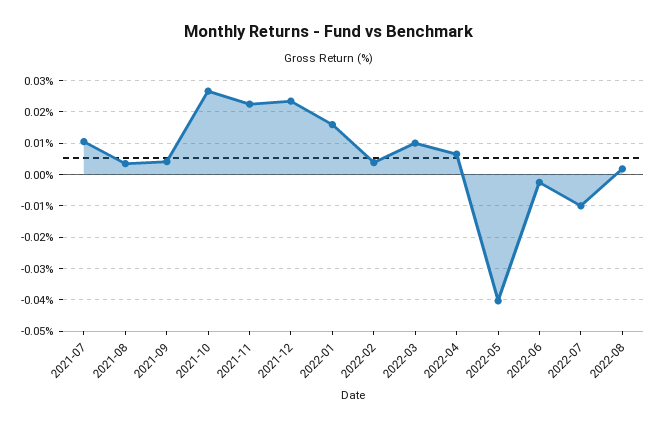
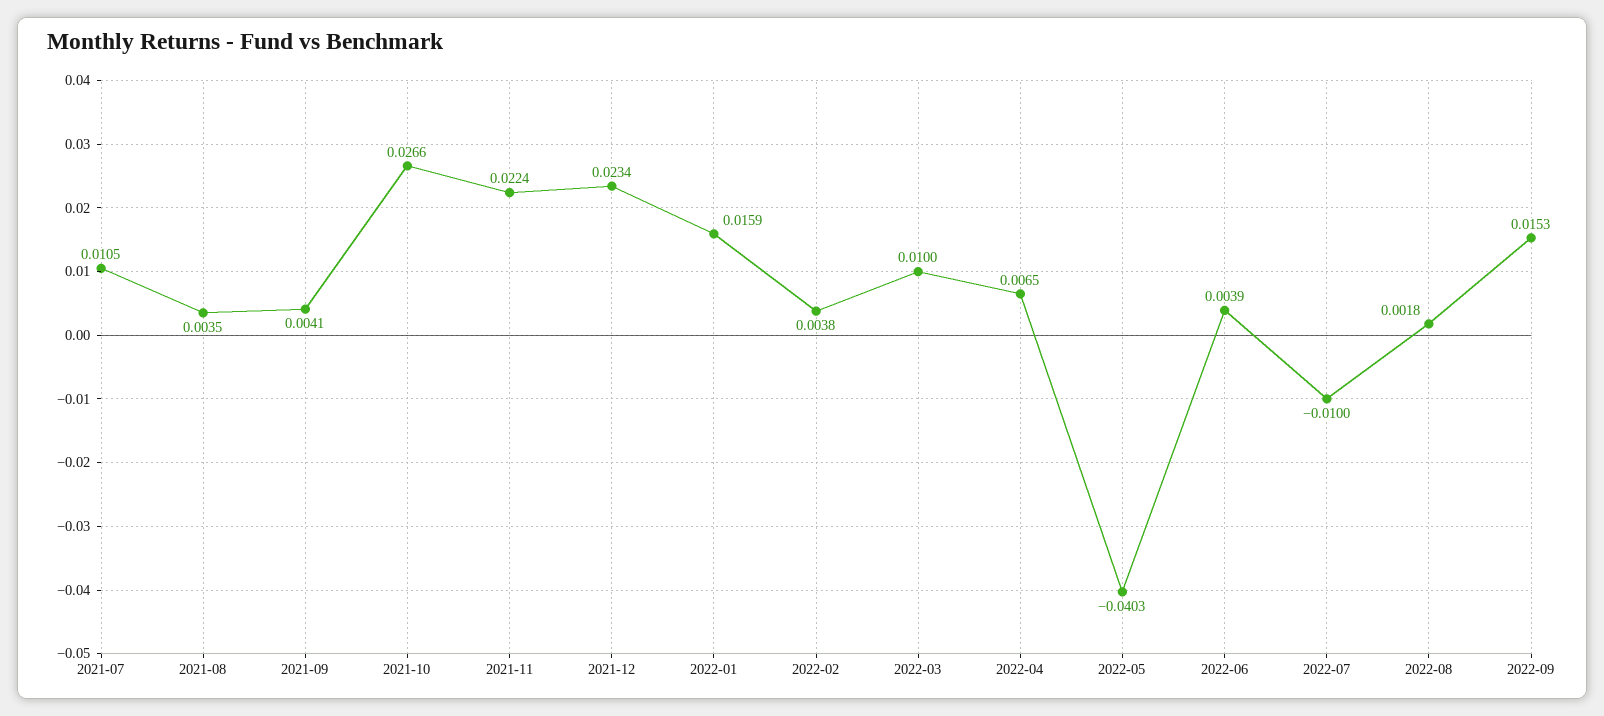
2022-06: -0.002 -> 0.0039
2022-09: none -> 0.0153

